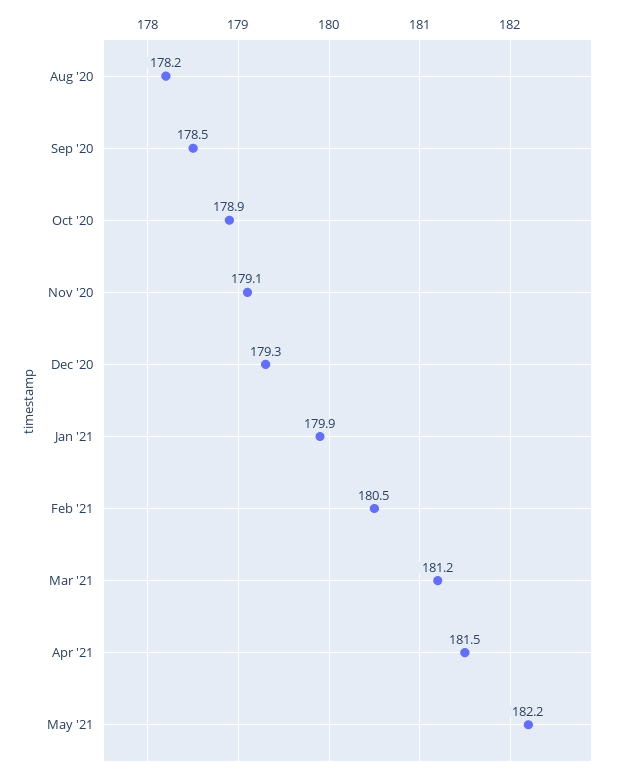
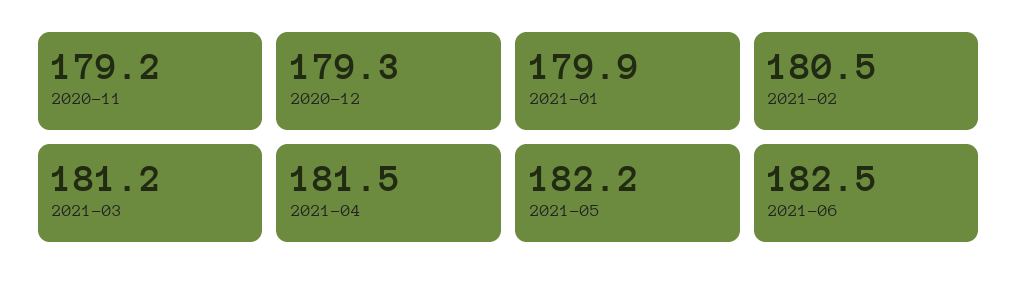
Aug '20: 178.2 -> none
Sep '20: 178.5 -> none
Oct '20: 178.9 -> none
Nov '20: 179.1 -> 179.2
2021-06: none -> 182.5

